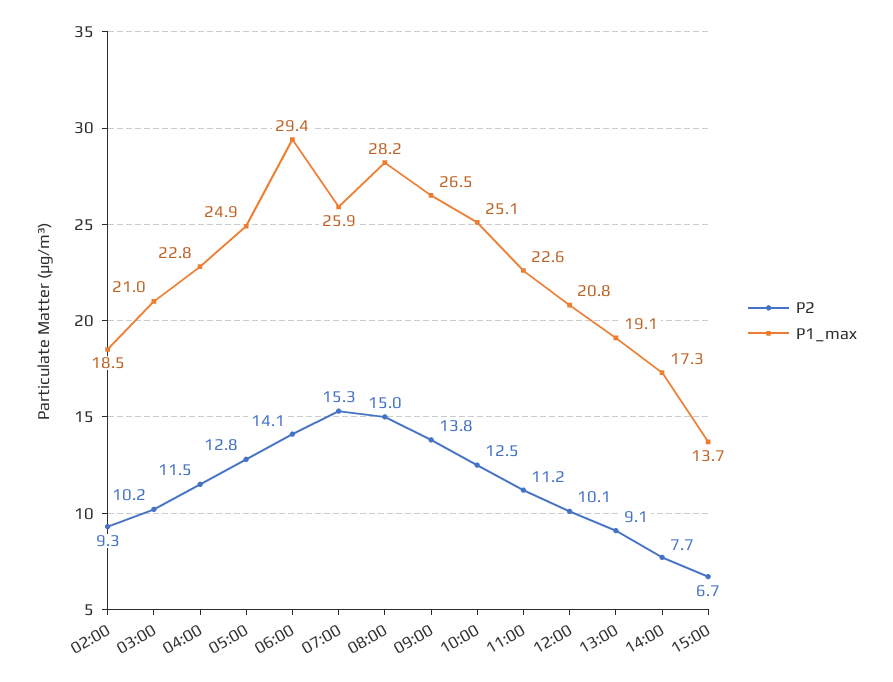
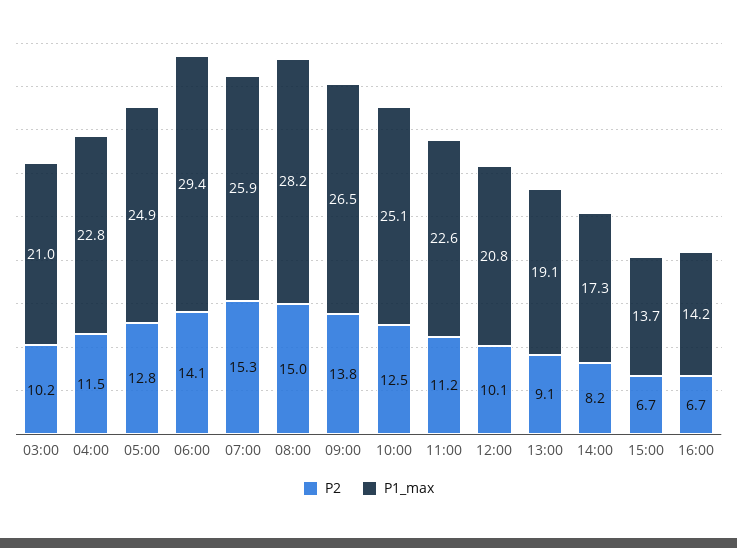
P2, 02:00: 9.3 -> none
P1_max, 02:00: 18.5 -> none
P2, 14:00: 7.7 -> 8.2
P2, 16:00: none -> 6.7
P1_max, 16:00: none -> 14.2

